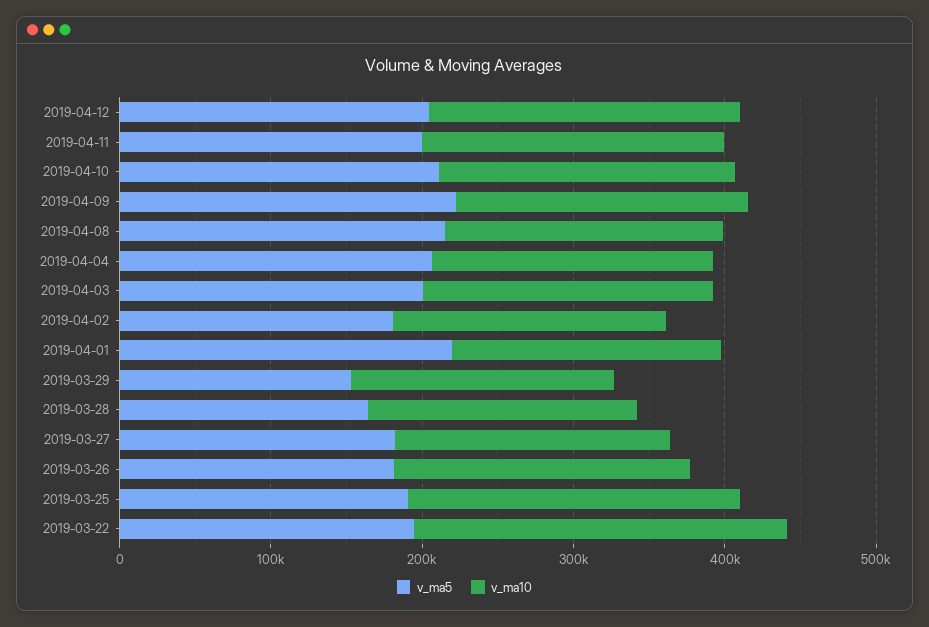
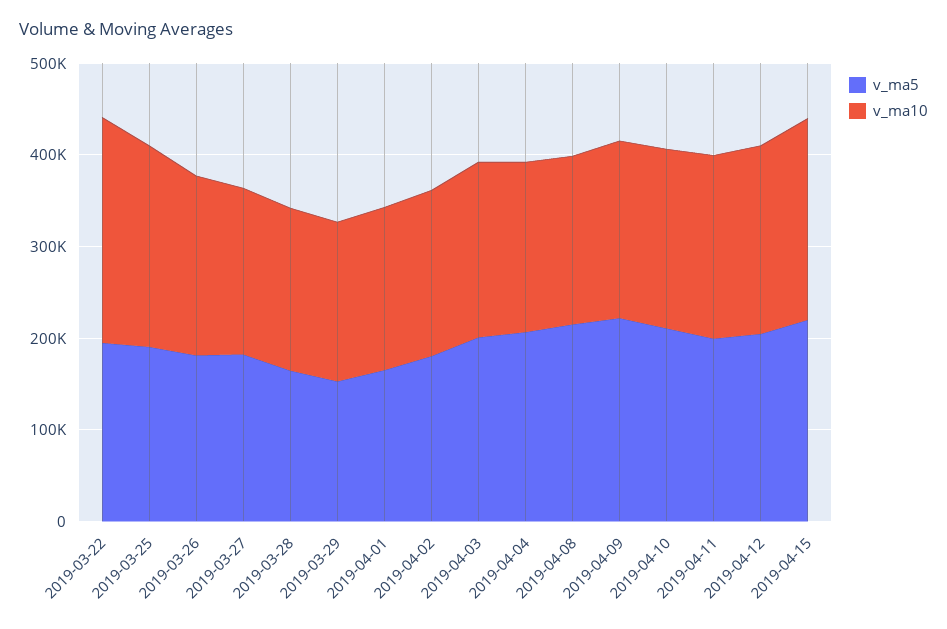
v_ma5, 2019-04-01: 220000 -> 160000
v_ma5, 2019-04-15: none -> 220000
v_ma10, 2019-04-15: none -> 220000

